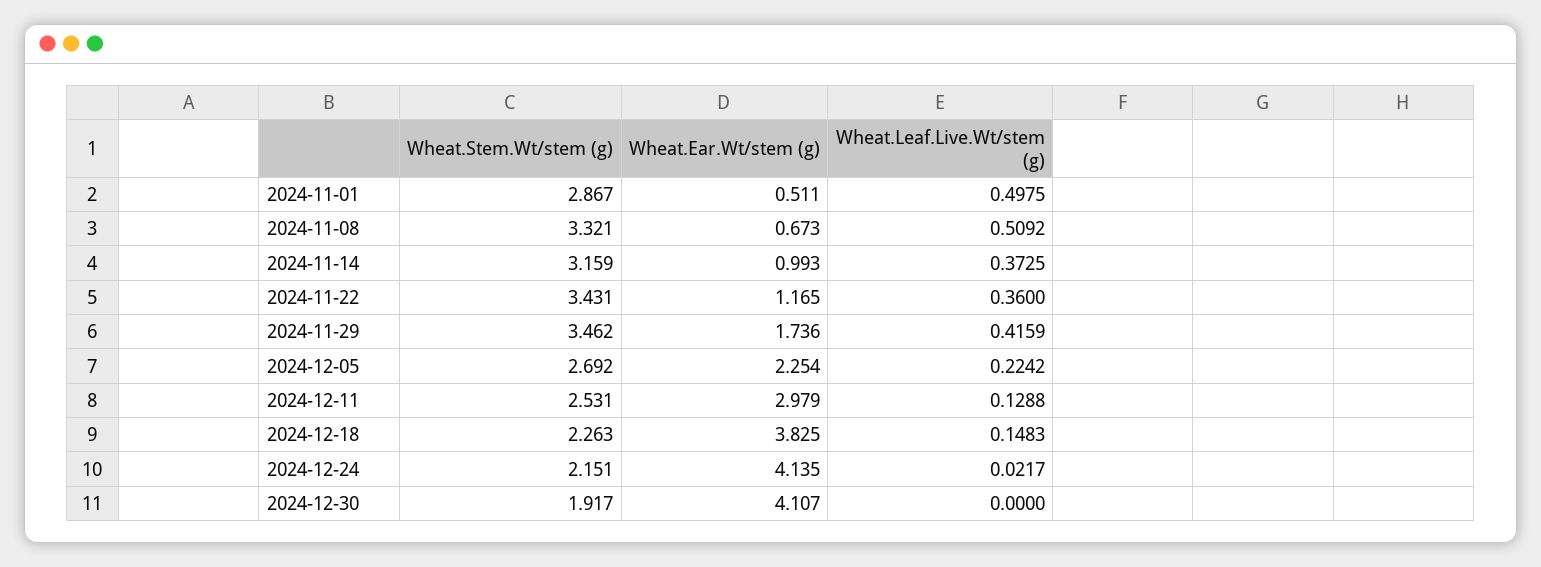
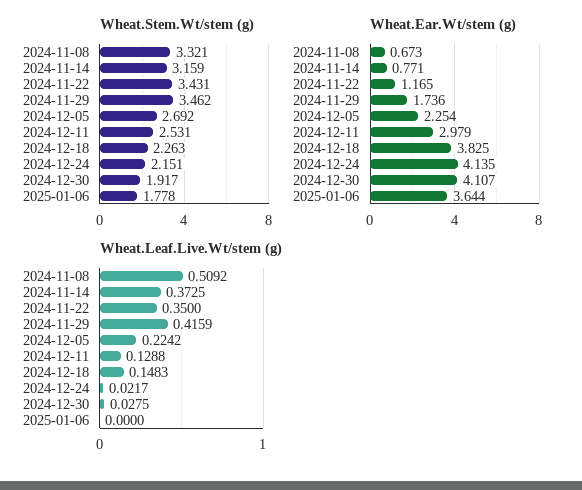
Wheat.Stem.Wt/stem (g), 2024-11-01: 2.867 -> none
Wheat.Ear.Wt/stem (g), 2024-11-01: 0.511 -> none
Wheat.Leaf.Live.Wt/stem (g), 2024-11-01: 0.4975 -> none
Wheat.Ear.Wt/stem (g), 2024-11-14: 0.993 -> 0.771
Wheat.Leaf.Live.Wt/stem (g), 2024-11-22: 0.36 -> 0.35
Wheat.Leaf.Live.Wt/stem (g), 2024-12-30: 0 -> 0.0275
Wheat.Stem.Wt/stem (g), 2025-01-06: none -> 1.778
Wheat.Ear.Wt/stem (g), 2025-01-06: none -> 3.644
Wheat.Leaf.Live.Wt/stem (g), 2025-01-06: none -> 0

